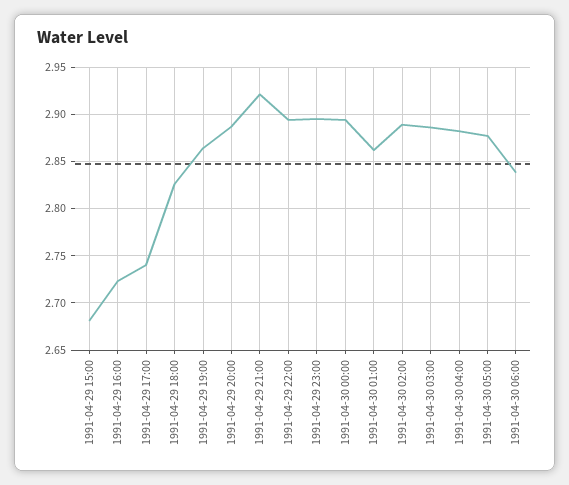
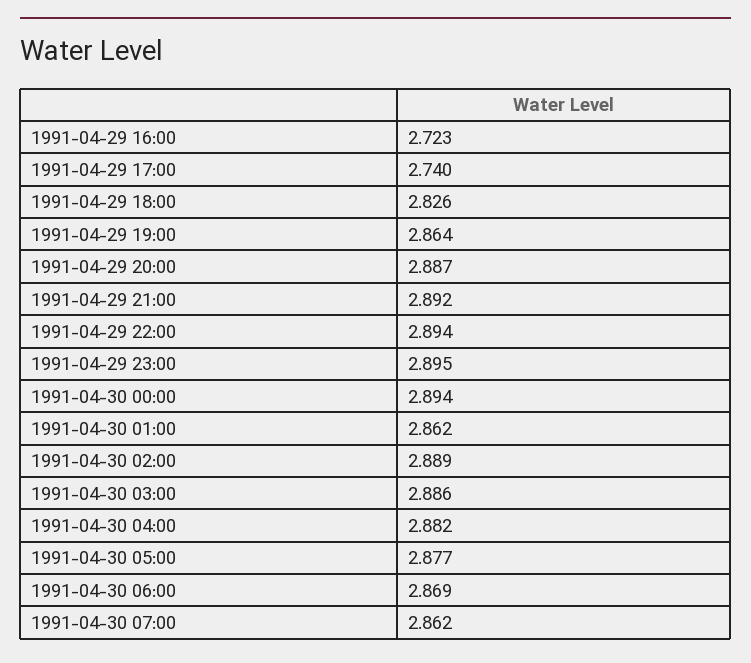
1991-04-29 15:00: 2.68 -> none
1991-04-29 21:00: 2.92 -> 2.892
1991-04-30 06:00: 2.84 -> 2.869
1991-04-30 07:00: none -> 2.862

